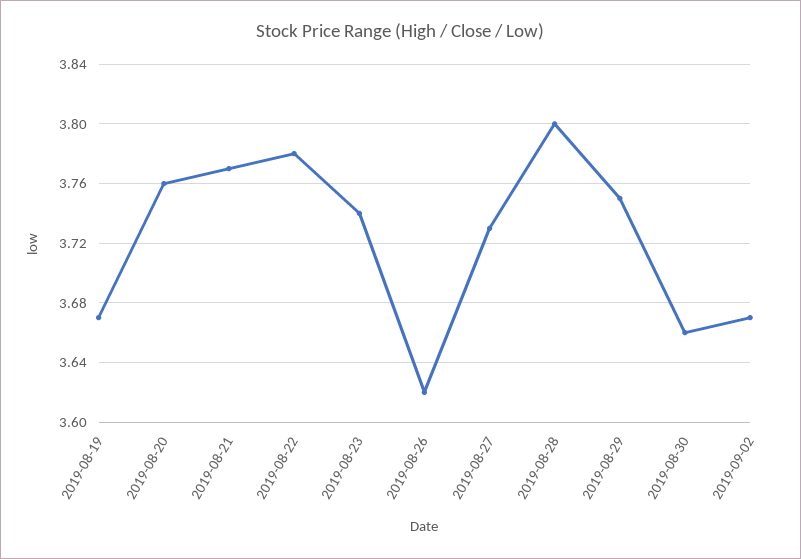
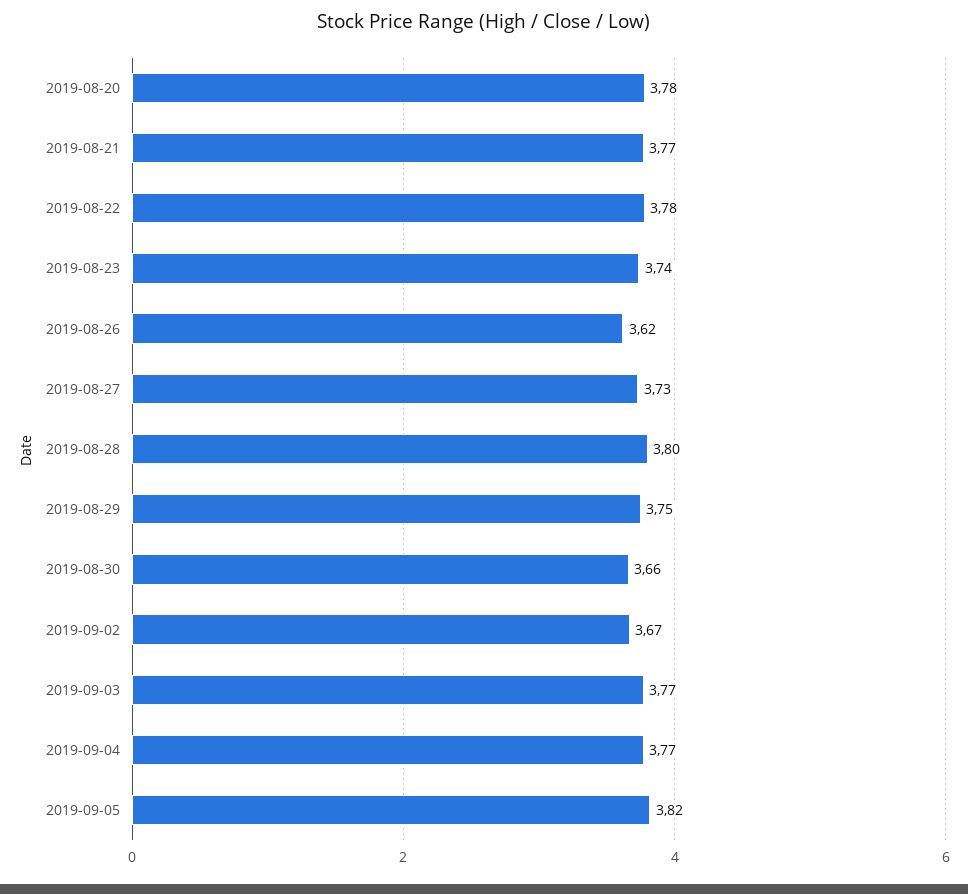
2019-08-19: 3.67 -> none
2019-08-20: 3.76 -> 3.78
2019-09-03: none -> 3.77
2019-09-04: none -> 3.77
2019-09-05: none -> 3.82

